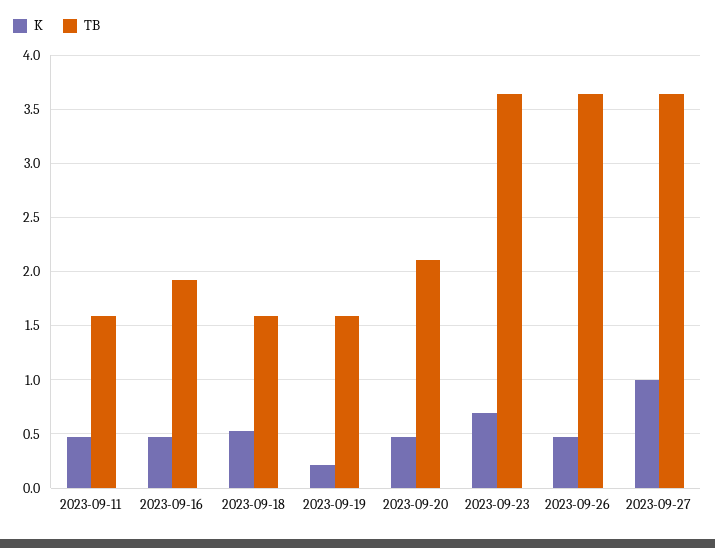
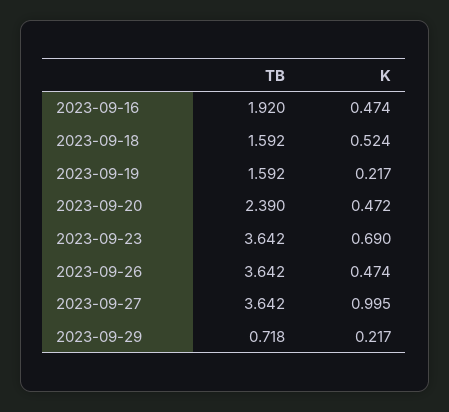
K, 2023-09-11: 0.5 -> none
TB, 2023-09-11: 1.6 -> none
TB, 2023-09-20: 2.1 -> 2.39
TB, 2023-09-29: none -> 0.718
K, 2023-09-29: none -> 0.217

